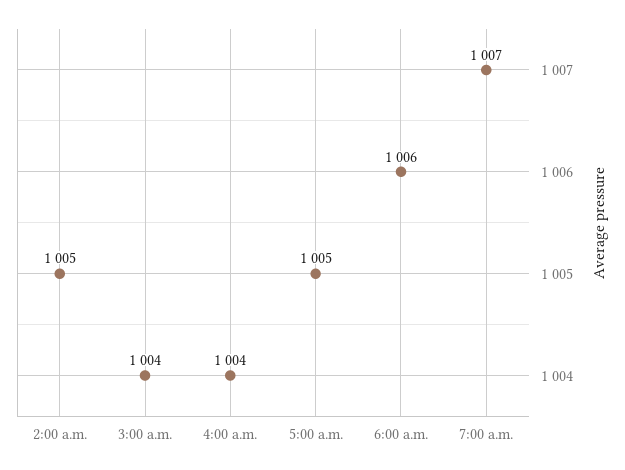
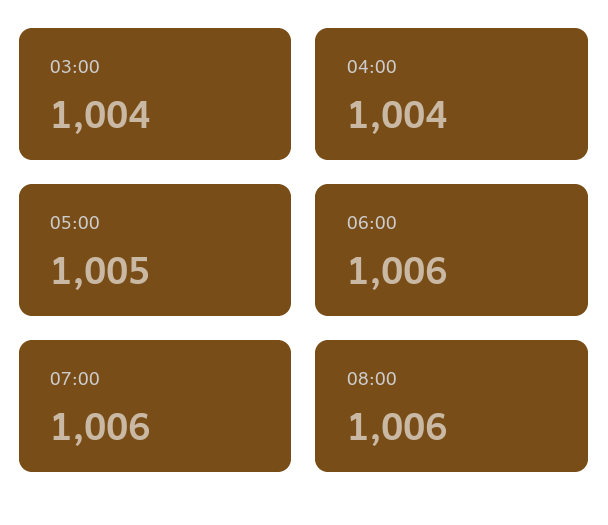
2:00 a.m.: 1005 -> none
7:00 a.m.: 1007 -> 1006
08:00: none -> 1006

